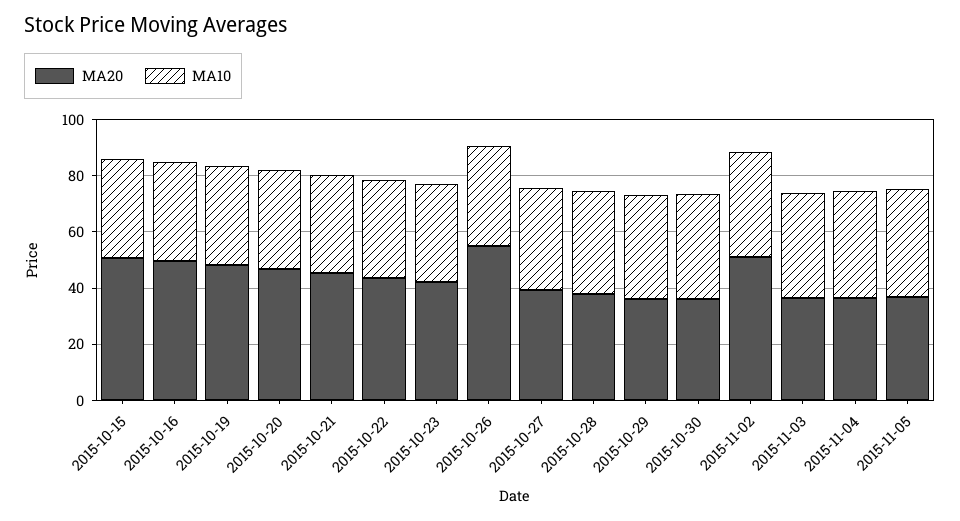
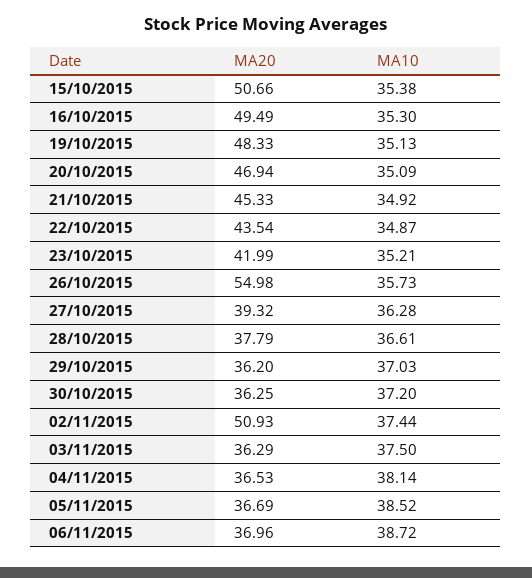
MA20, 06/11/2015: none -> 36.96
MA10, 06/11/2015: none -> 38.72

